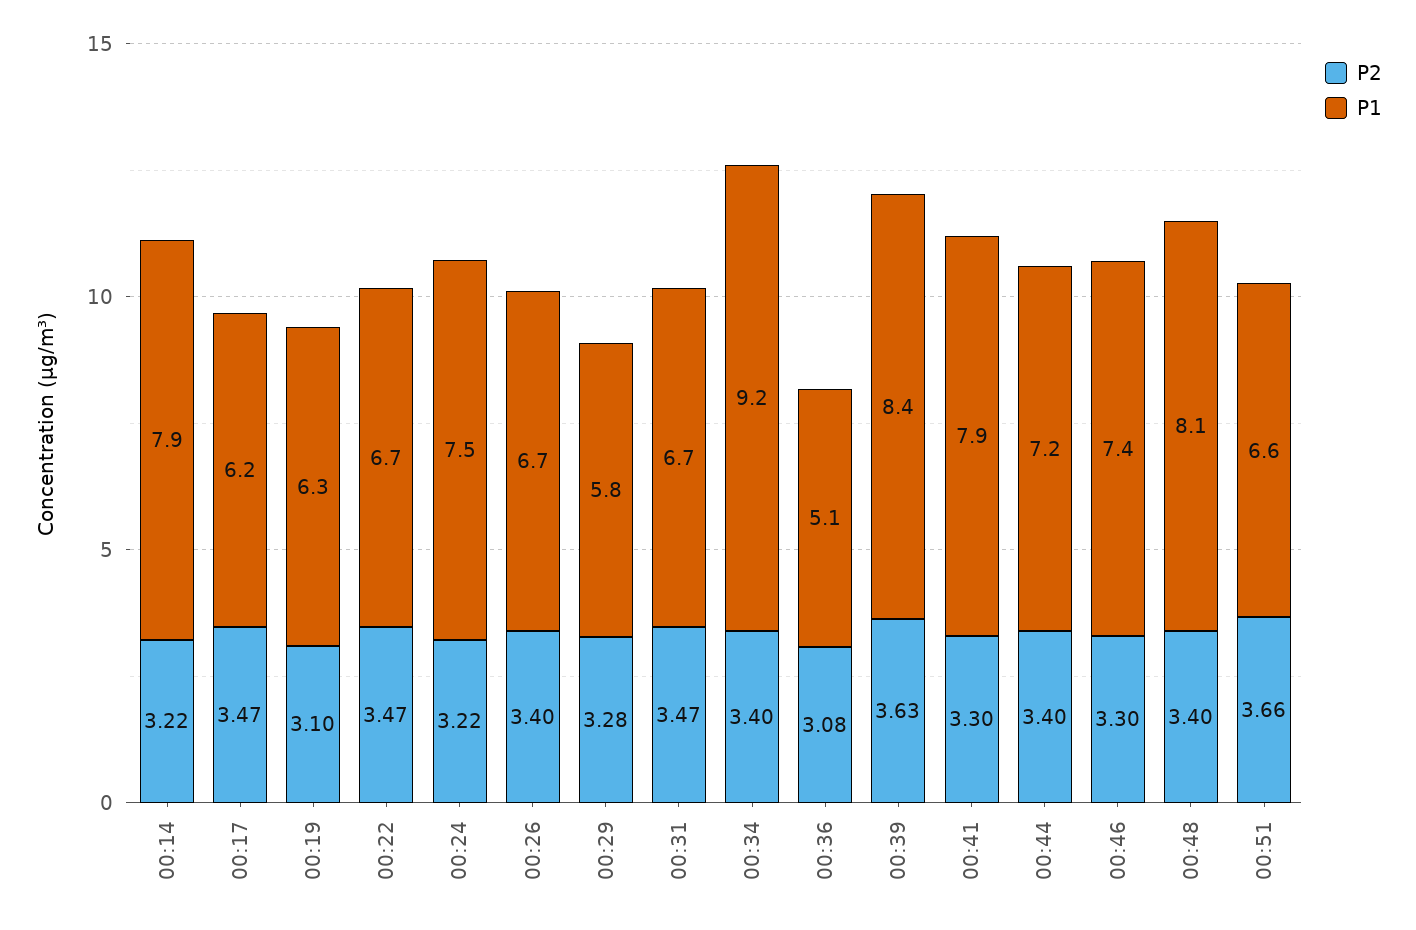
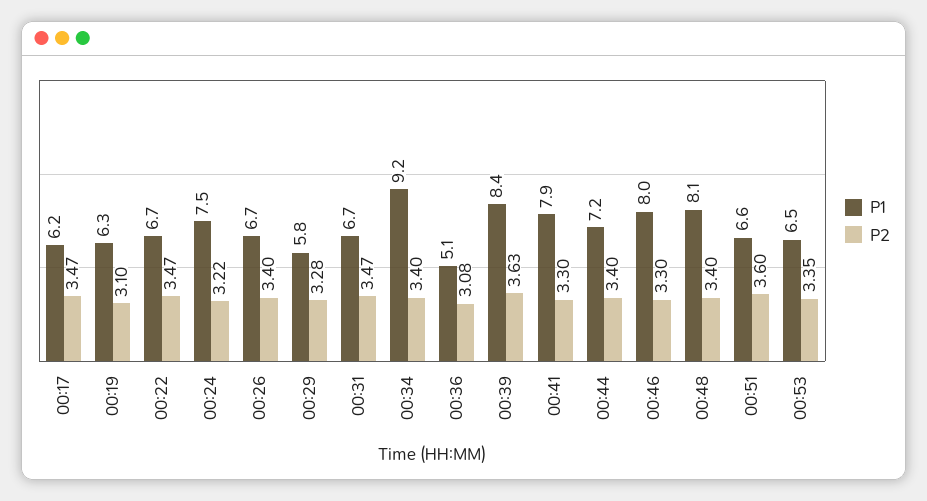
P2, 00:14: 3.22 -> none
P1, 00:14: 7.9 -> none
P1, 00:46: 7.4 -> 8
P2, 00:51: 3.66 -> 3.6
P1, 00:53: none -> 6.5
P2, 00:53: none -> 3.35

